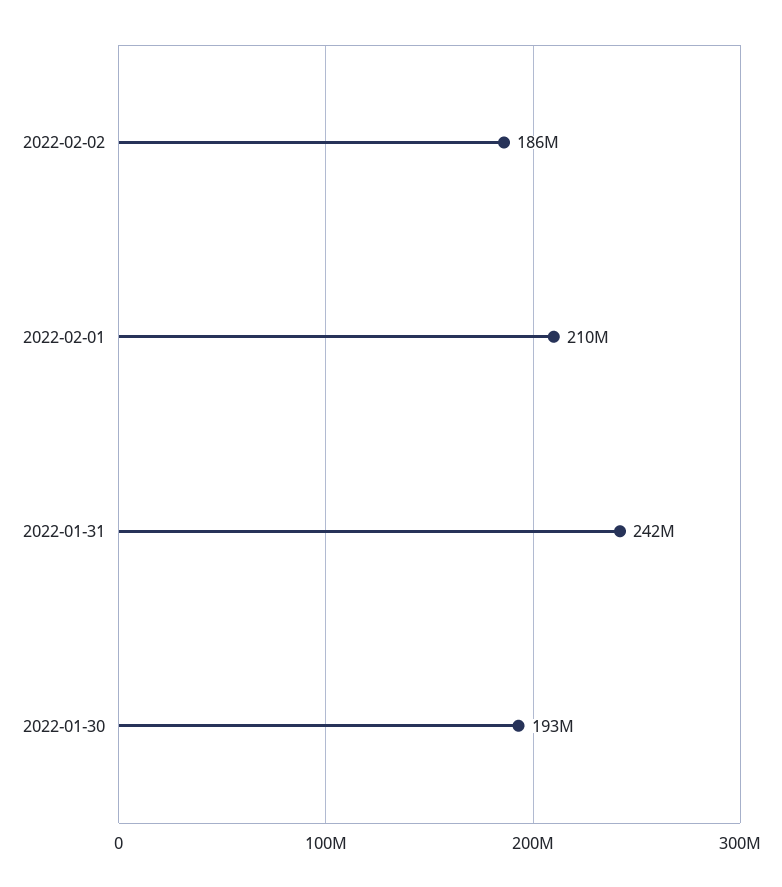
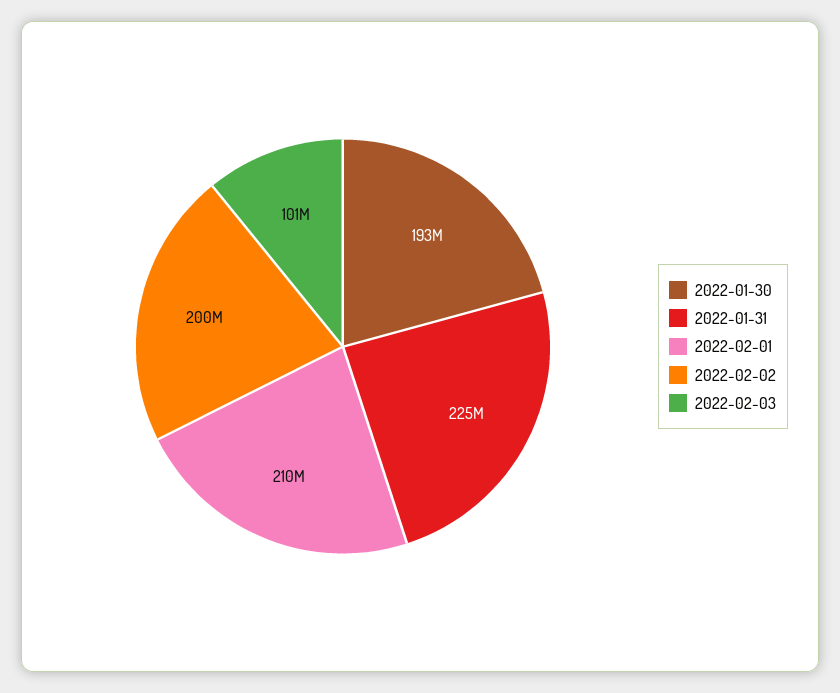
2022-02-02: 186000000 -> 200000000
2022-01-31: 242000000 -> 225000000
2022-02-03: none -> 101000000

